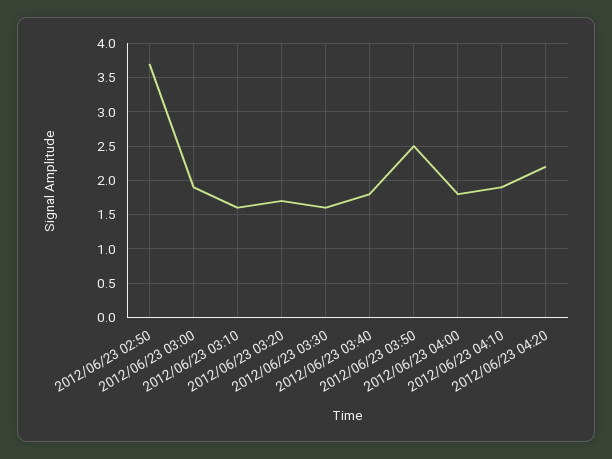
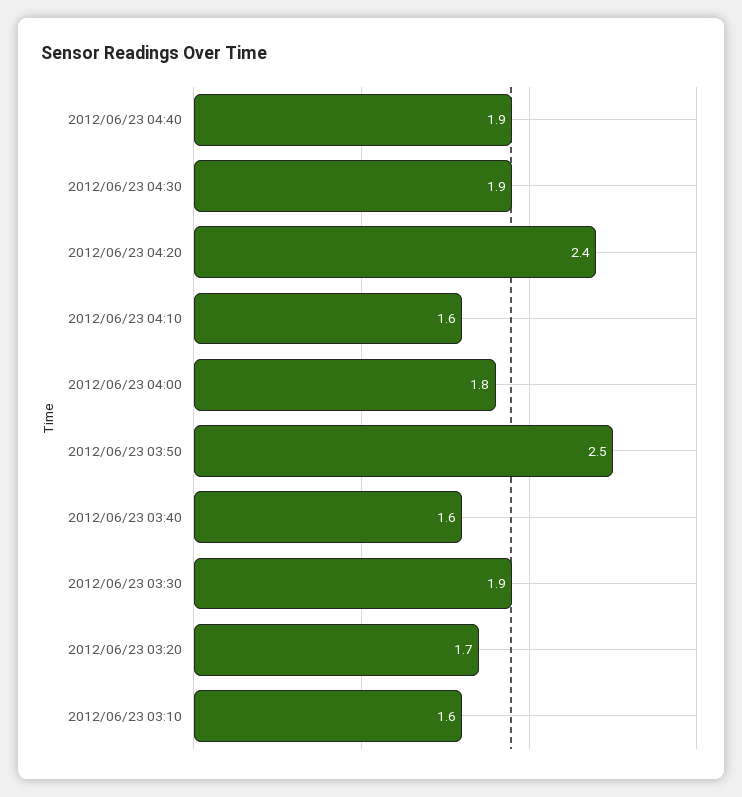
2012/06/23 02:50: 3.7 -> none
2012/06/23 03:00: 1.9 -> none
2012/06/23 03:30: 1.6 -> 1.9
2012/06/23 03:40: 1.8 -> 1.6
2012/06/23 04:10: 1.9 -> 1.6
2012/06/23 04:20: 2.2 -> 2.4
2012/06/23 04:40: none -> 1.9
2012/06/23 04:30: none -> 1.9

